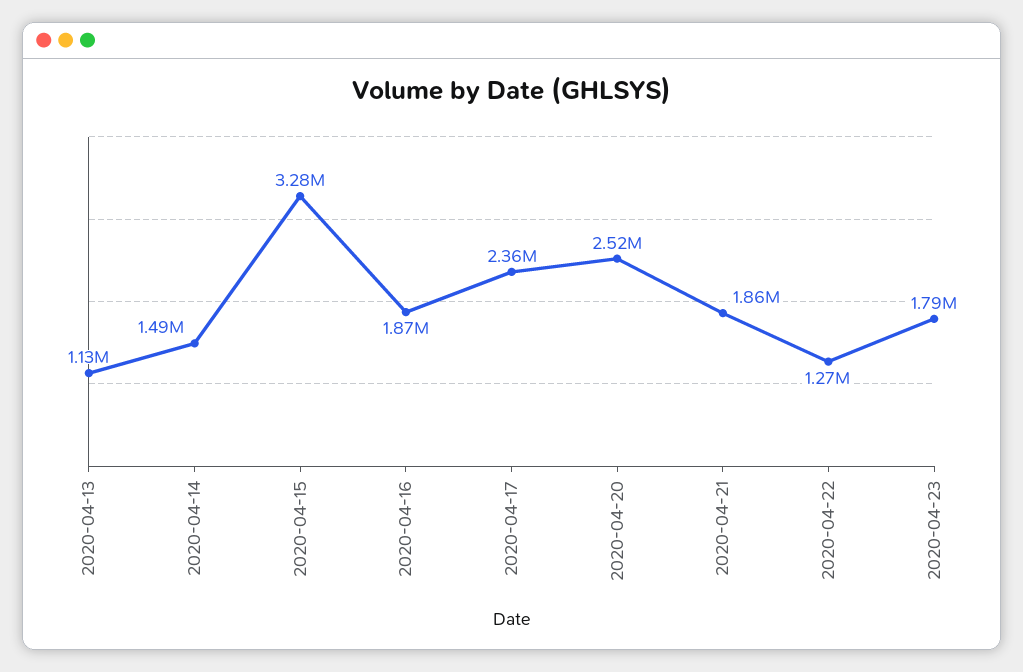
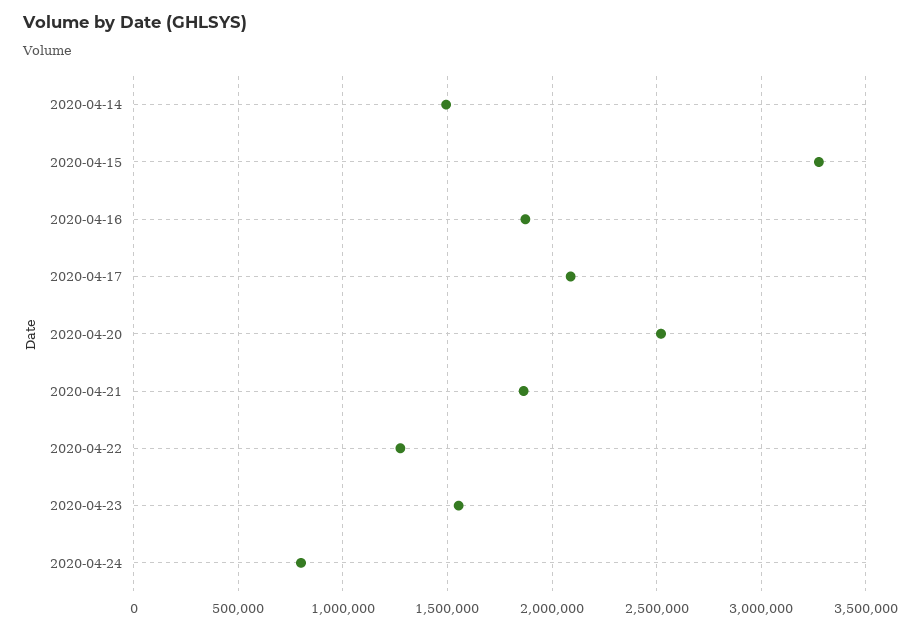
2020-04-13: 1130000 -> none
2020-04-17: 2360000 -> 2100000
2020-04-23: 1790000 -> 1550000
2020-04-24: none -> 800000

